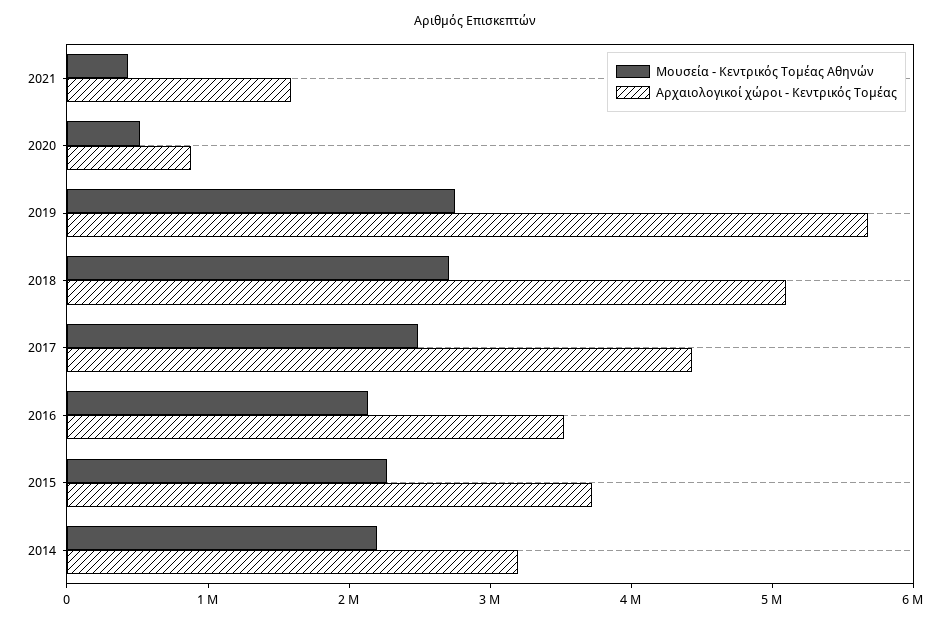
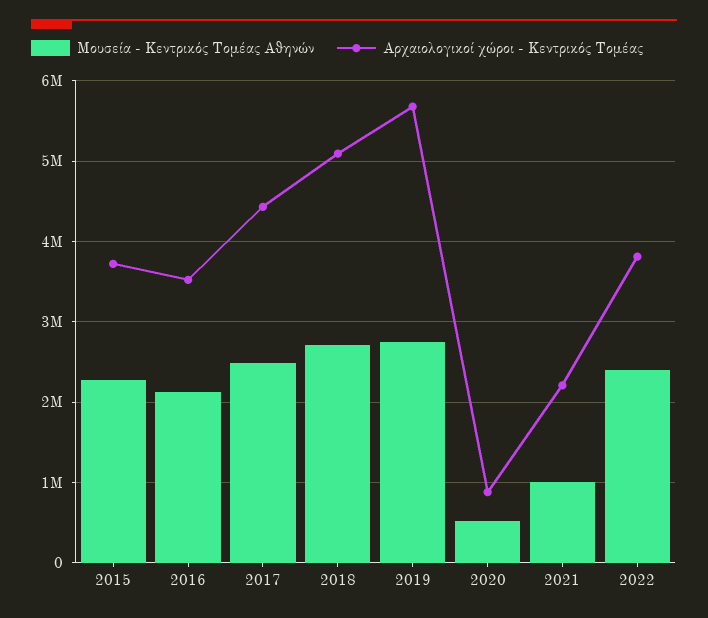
Μουσεία - Κεντρικός Τομέας Αθηνών, 2021: 400000 -> 1000000
Αρχαιολογικοί χώροι - Κεντρικός Τομέας, 2021: 1600000 -> 2200000
Μουσεία - Κεντρικός Τομέας Αθηνών, 2014: 2200000 -> none
Αρχαιολογικοί χώροι - Κεντρικός Τομέας, 2014: 3200000 -> none
Μουσεία - Κεντρικός Τομέας Αθηνών, 2022: none -> 2400000
Αρχαιολογικοί χώροι - Κεντρικός Τομέας, 2022: none -> 3800000

